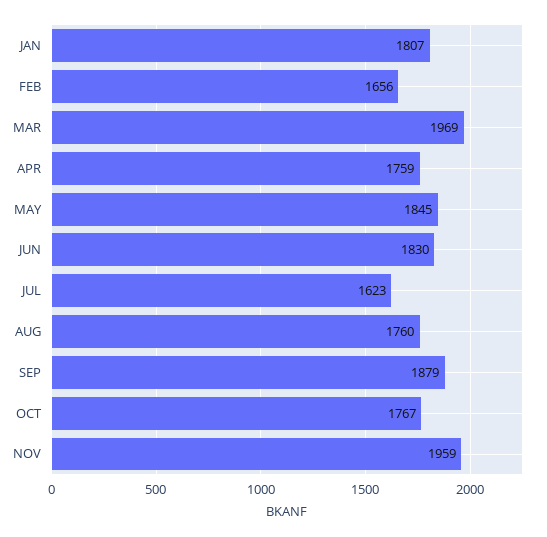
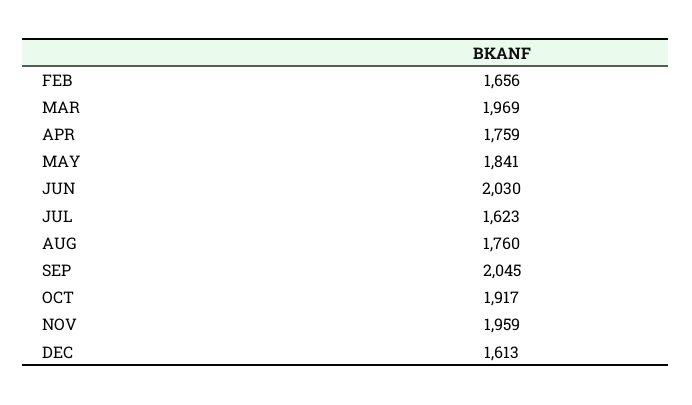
JAN: 1807 -> none
MAY: 1845 -> 1841
JUN: 1830 -> 2030
SEP: 1879 -> 2045
OCT: 1767 -> 1917
DEC: none -> 1613

